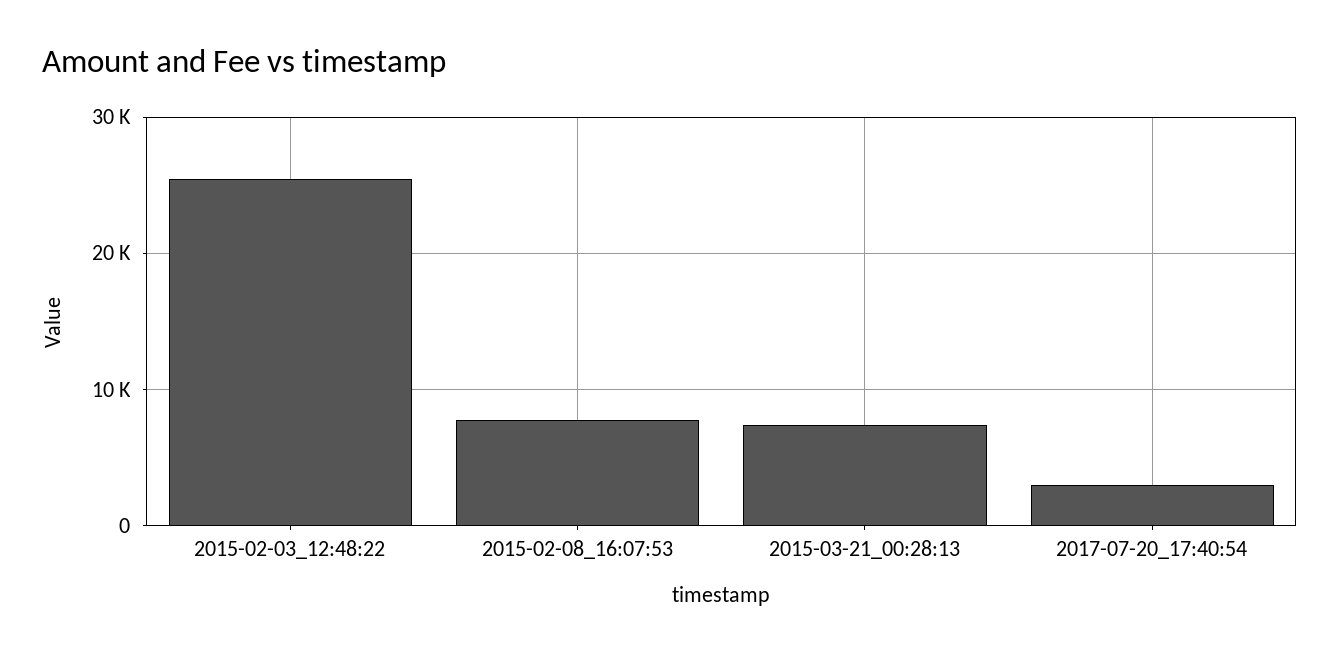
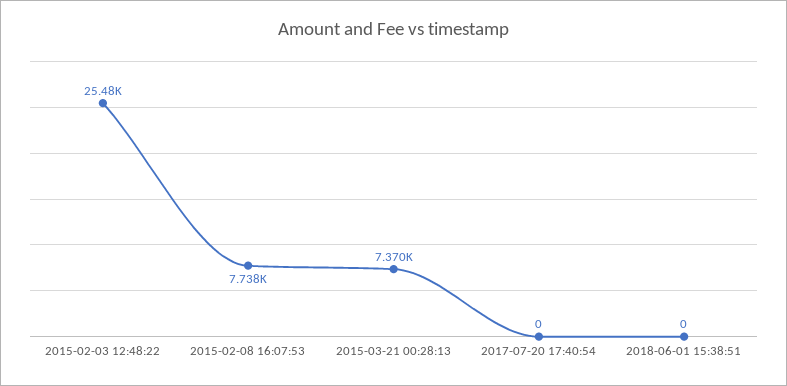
2017-07-20_17:40:54: 3000 -> 0
2018-06-01 15:38:51: none -> 0

